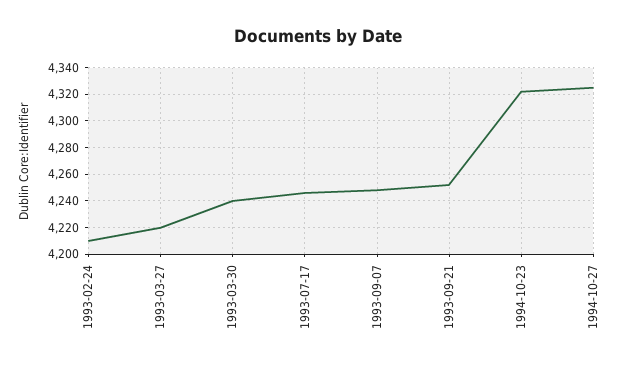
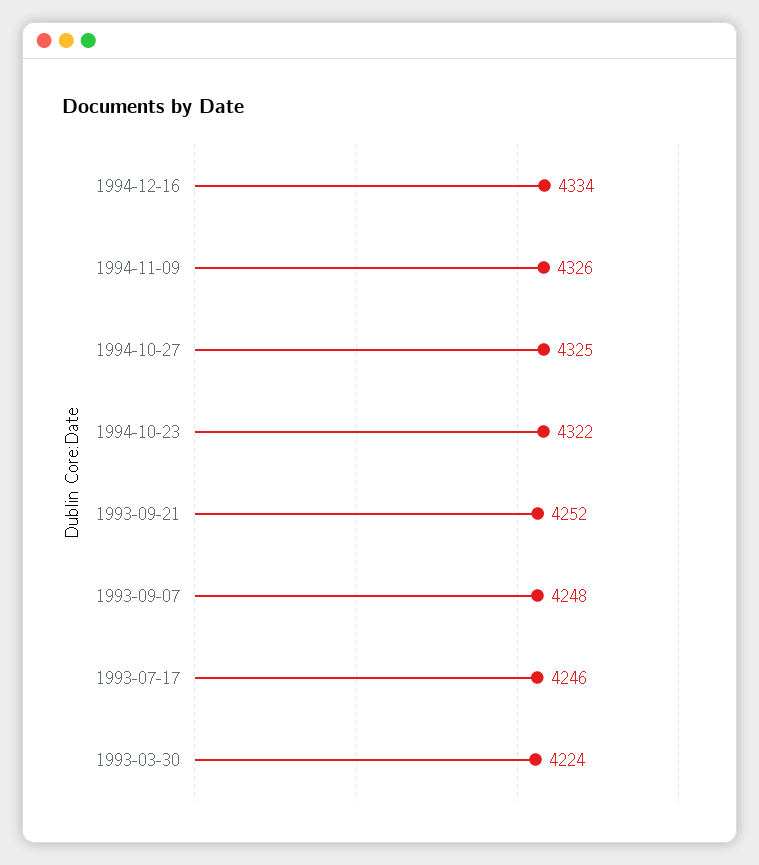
1993-02-24: 4210 -> none
1993-03-27: 4220 -> none
1993-03-30: 4240 -> 4224
1994-12-16: none -> 4334
1994-11-09: none -> 4326

